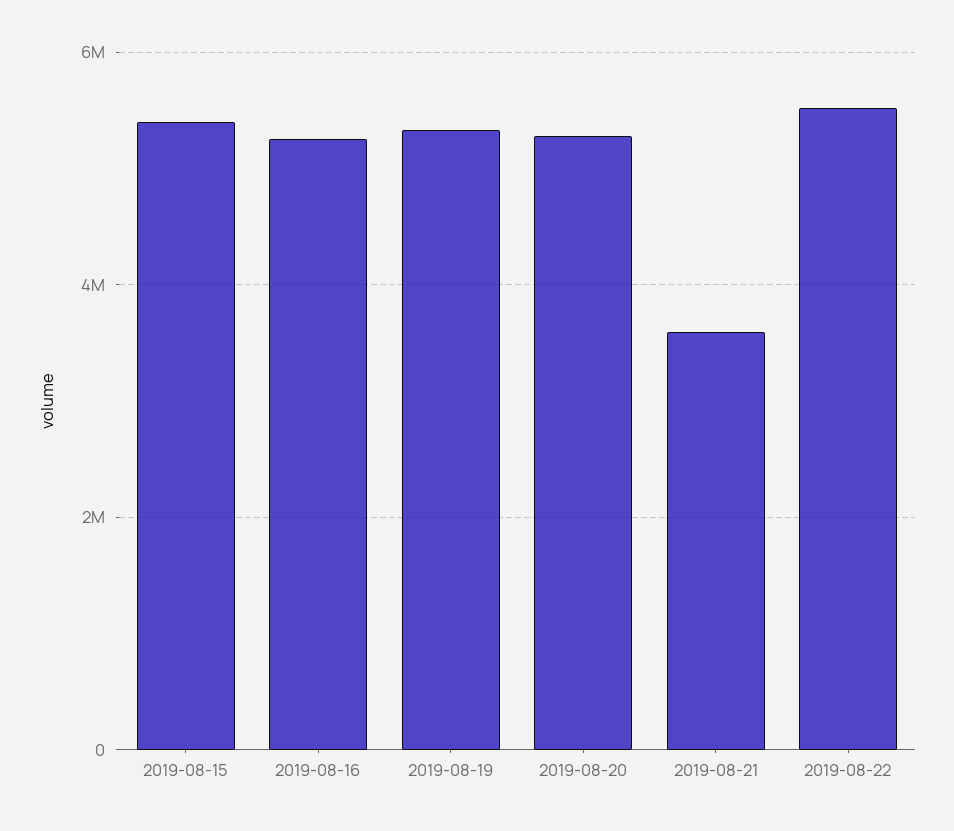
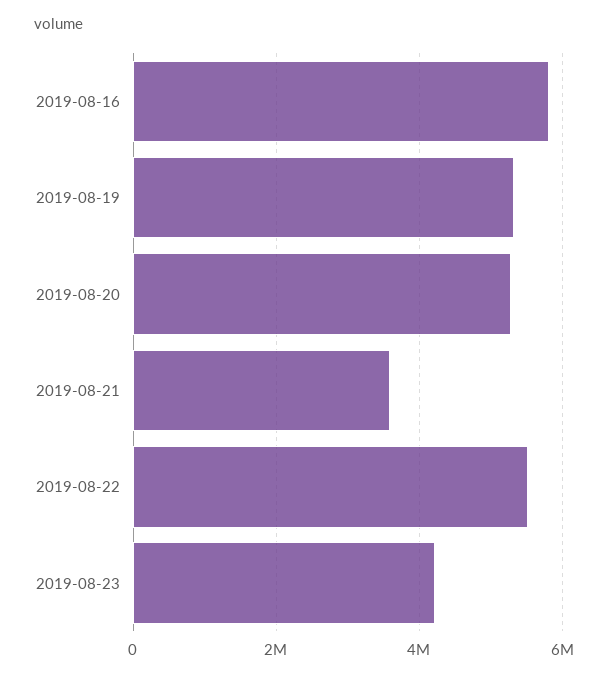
2019-08-15: 5400000 -> none
2019-08-16: 5200000 -> 5800000
2019-08-23: none -> 4200000

